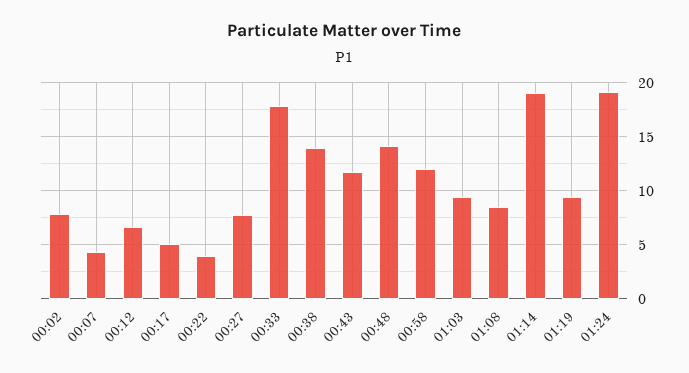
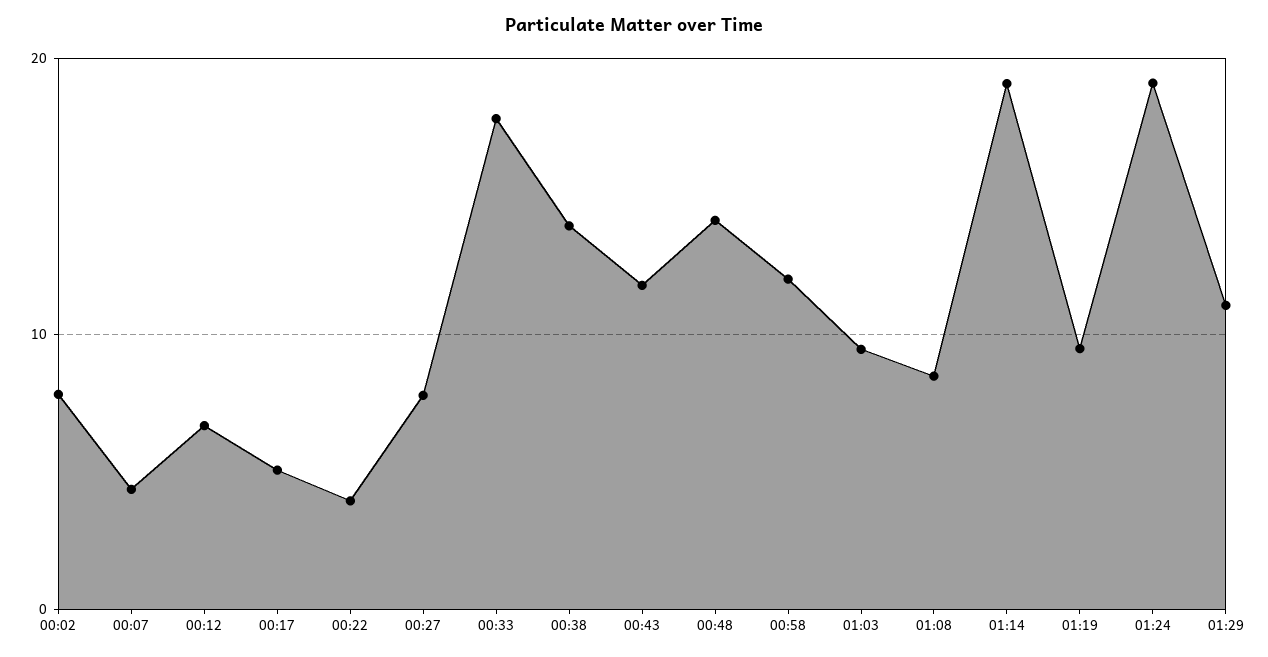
01:29: none -> 11

